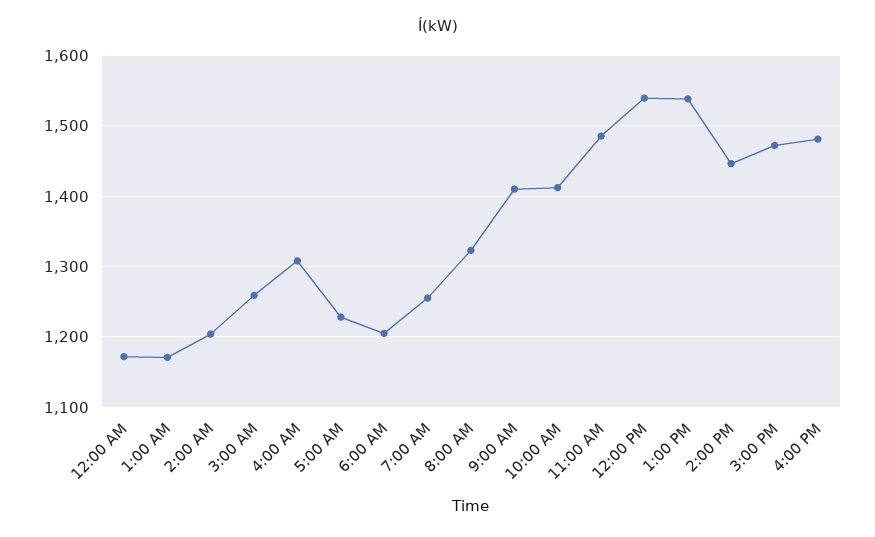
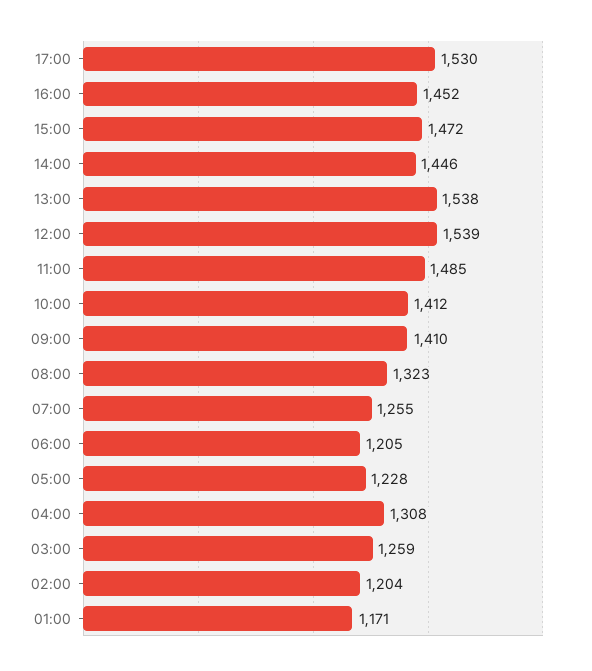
12:00 AM: 1170 -> none
4:00 PM: 1480 -> 1452
17:00: none -> 1530

